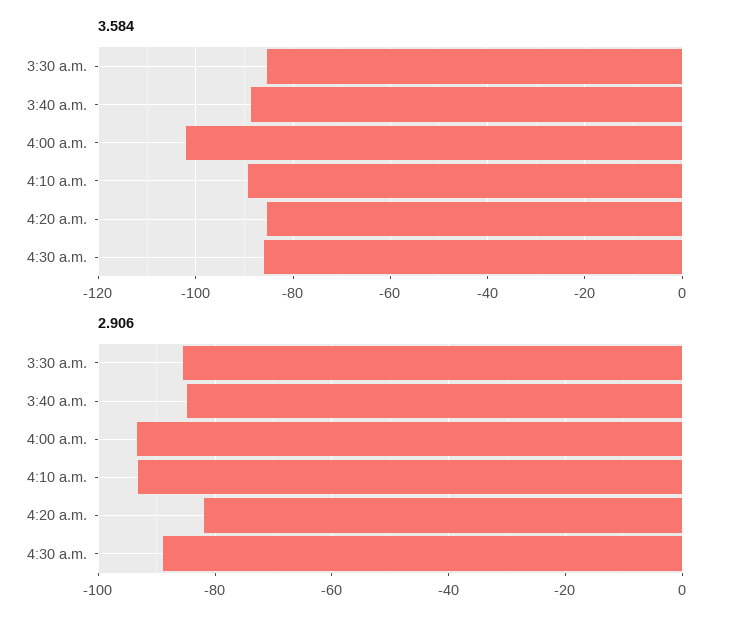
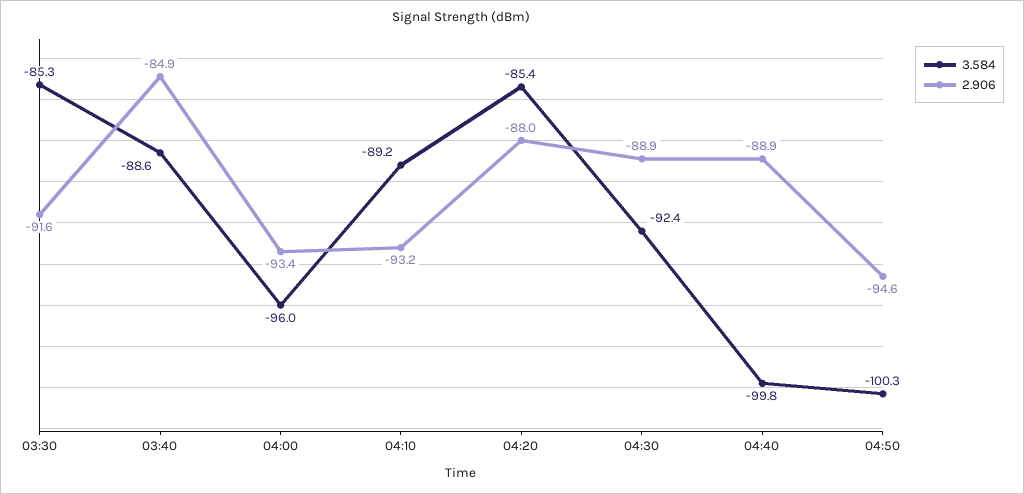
3.584, 4:00 a.m.: -102 -> -96
3.584, 4:30 a.m.: -86 -> -92.4
2.906, 3:30 a.m.: -86 -> -91.6
2.906, 4:20 a.m.: -82 -> -88
3.584, 04:40: none -> -99.8
2.906, 04:40: none -> -88.9
3.584, 04:50: none -> -100.3
2.906, 04:50: none -> -94.6

